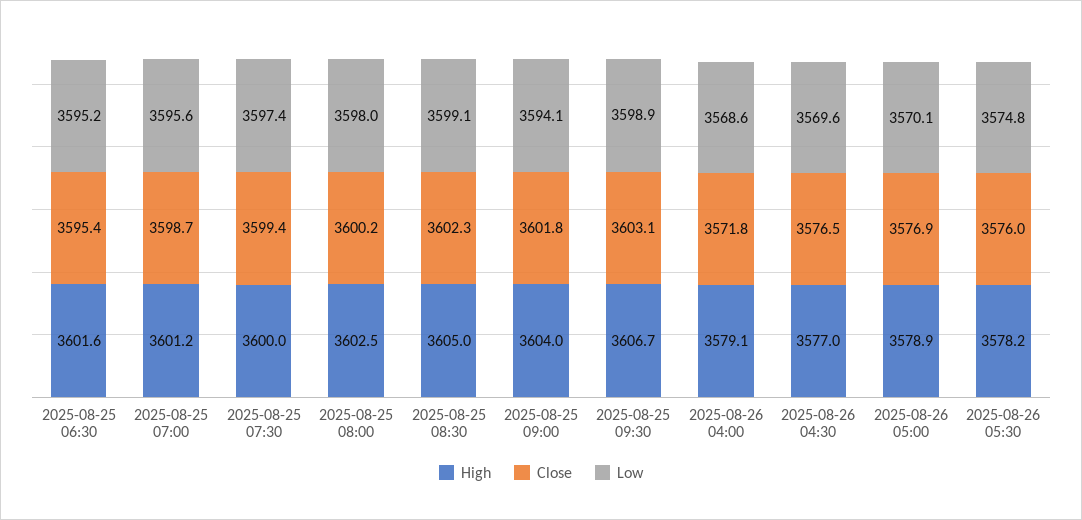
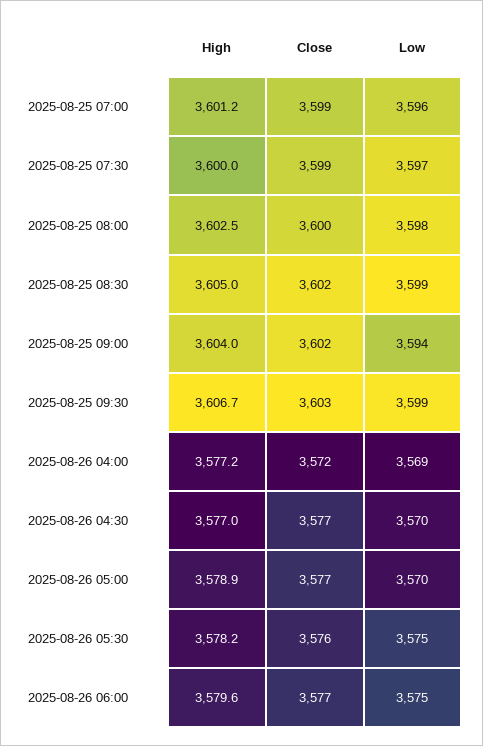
High, 2025-08-25 06:30: 3601.6 -> none
Close, 2025-08-25 06:30: 3595.4 -> none
Low, 2025-08-25 06:30: 3595.2 -> none
High, 2025-08-26 04:00: 3579.1 -> 3577.2
High, 2025-08-26 06:00: none -> 3579.6
Close, 2025-08-26 06:00: none -> 3577
Low, 2025-08-26 06:00: none -> 3575

